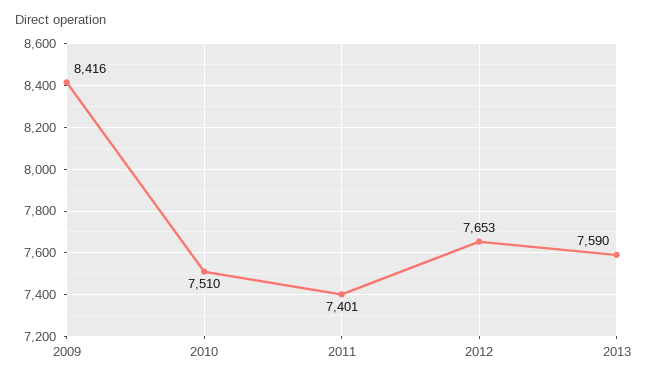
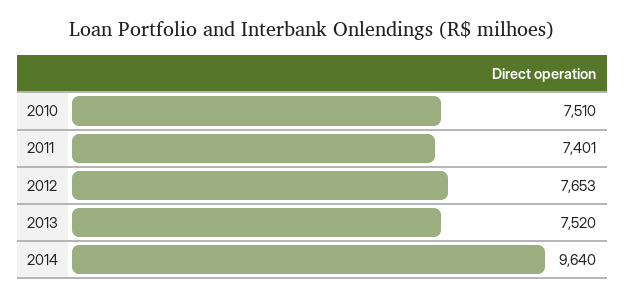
2009: 8416 -> none
2013: 7590 -> 7520
2014: none -> 9640

